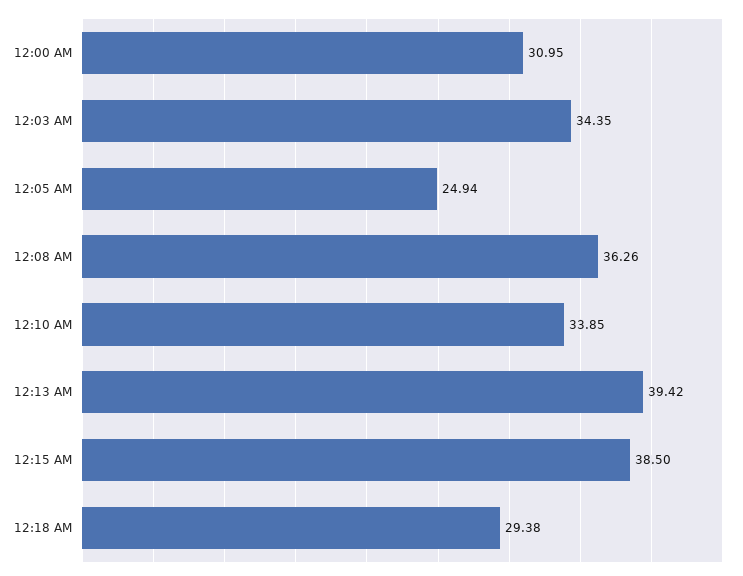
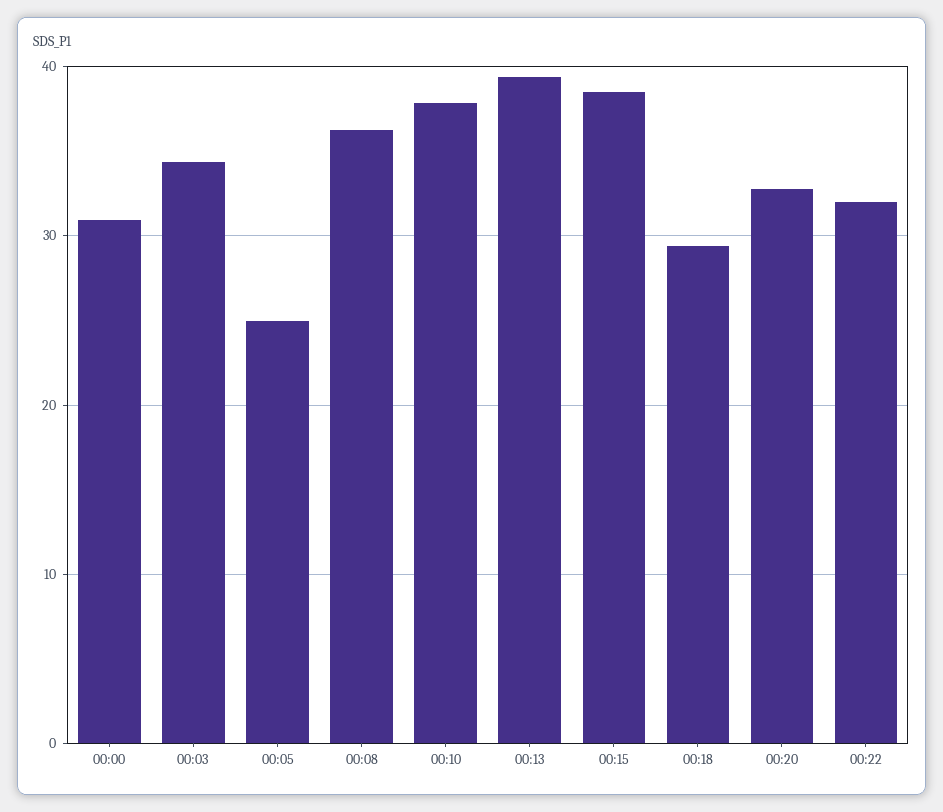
12:10 AM: 33.85 -> 38
00:20: none -> 33
00:22: none -> 32

